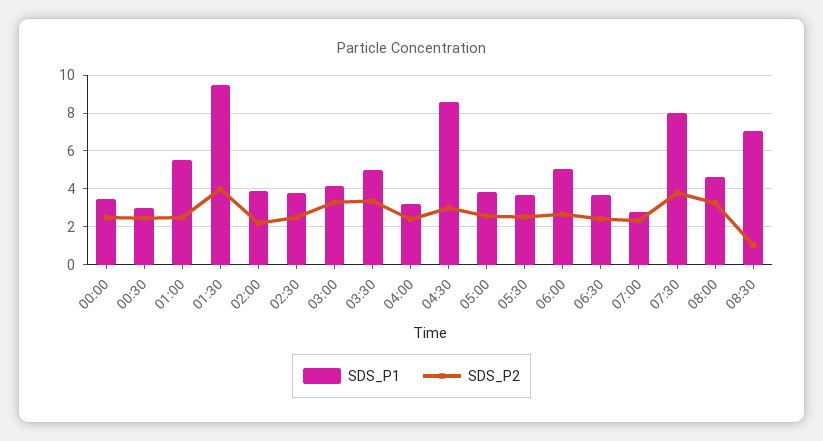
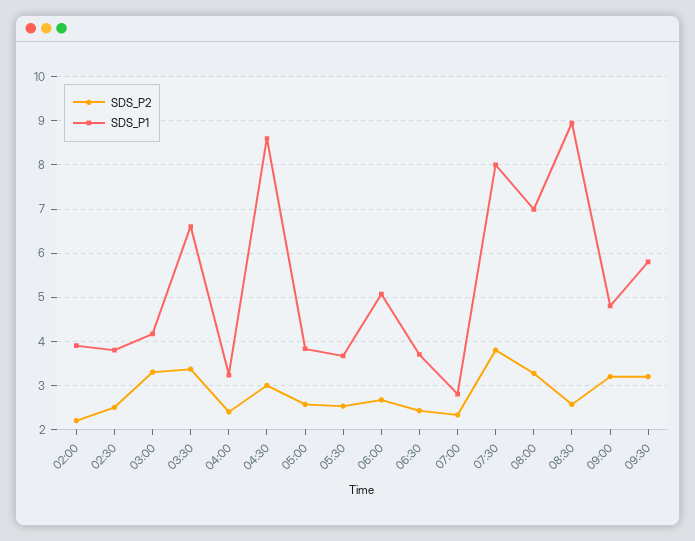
SDS_P1, 00:00: 3.5 -> none
SDS_P2, 00:00: 2.5 -> none
SDS_P1, 00:30: 3 -> none
SDS_P2, 00:30: 2.5 -> none
SDS_P1, 01:00: 5.5 -> none
SDS_P2, 01:00: 2.5 -> none
SDS_P1, 01:30: 9.5 -> none
SDS_P2, 01:30: 4 -> none
SDS_P1, 03:30: 5 -> 6.6
SDS_P1, 08:00: 4.5 -> 7
SDS_P1, 08:30: 7 -> 9
SDS_P2, 08:30: 1 -> 2.6
SDS_P2, 09:00: none -> 3.2
SDS_P1, 09:00: none -> 4.8
SDS_P2, 09:30: none -> 3.2
SDS_P1, 09:30: none -> 5.8

